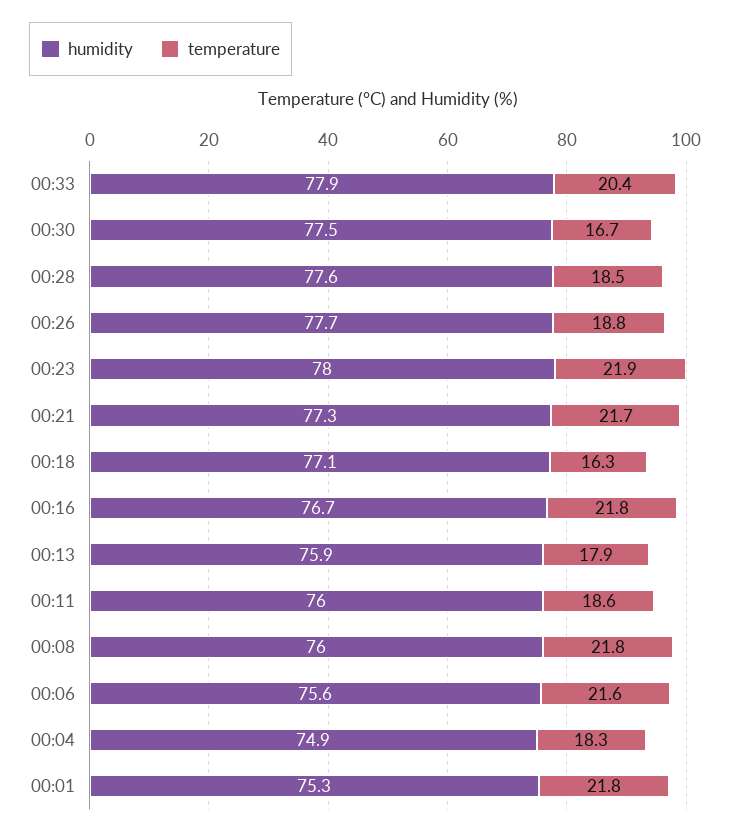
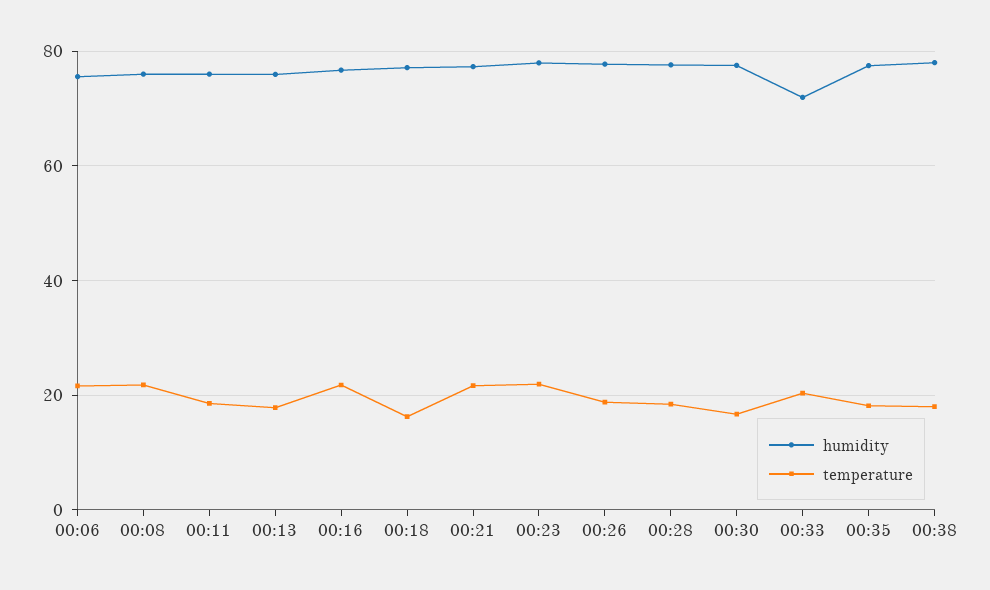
humidity, 00:33: 77.9 -> 72
humidity, 00:04: 74.9 -> none
temperature, 00:04: 18.3 -> none
humidity, 00:01: 75.3 -> none
temperature, 00:01: 21.8 -> none
humidity, 00:35: none -> 78
temperature, 00:35: none -> 18
humidity, 00:38: none -> 78
temperature, 00:38: none -> 18

